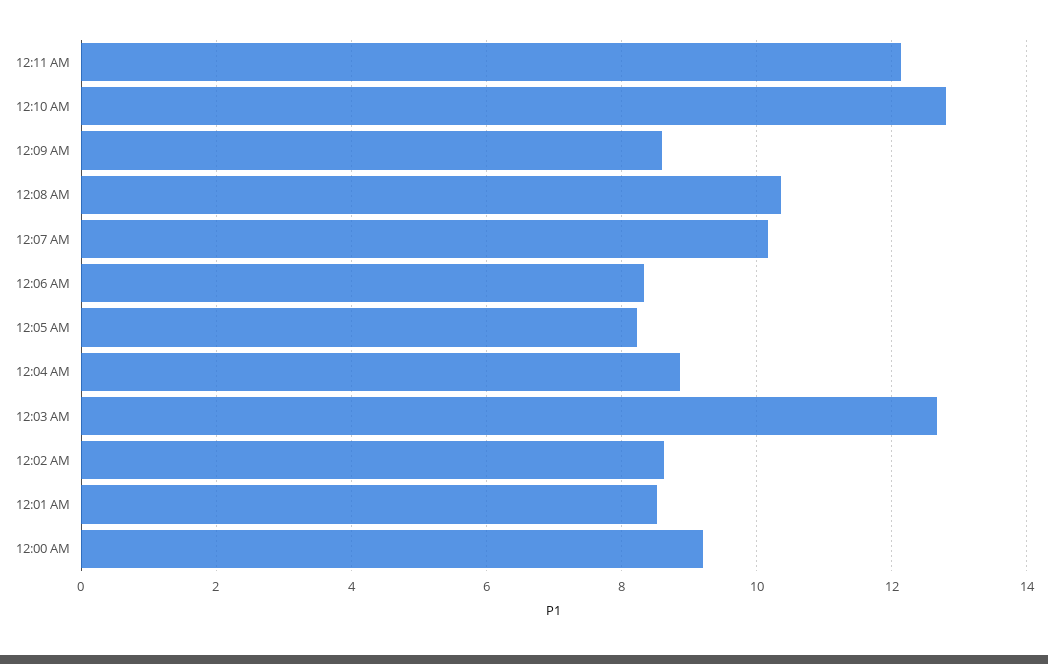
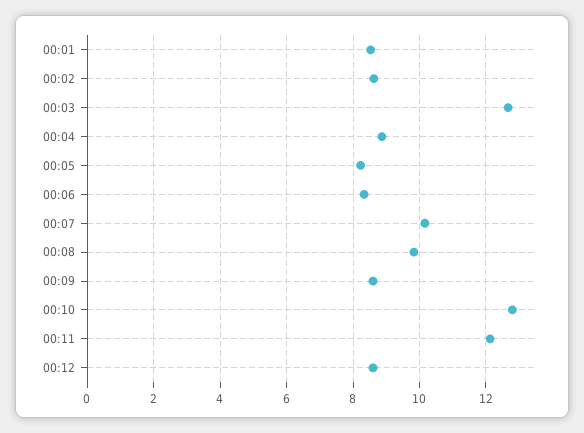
12:08 AM: 10.4 -> 9.8
12:00 AM: 9.2 -> none
00:12: none -> 8.6

